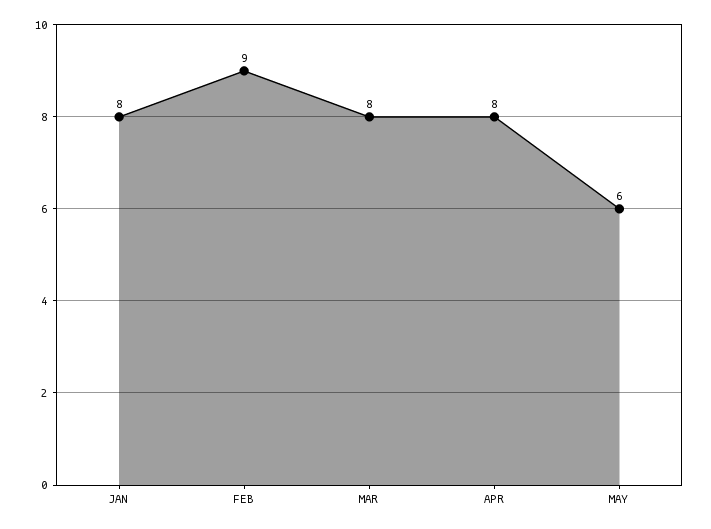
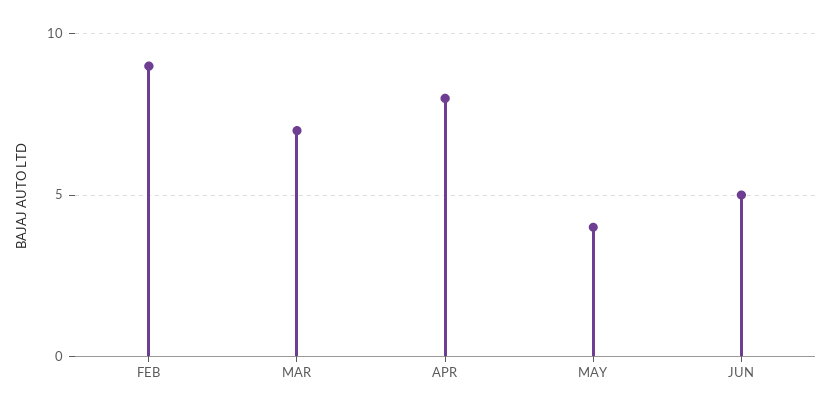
JAN: 8 -> none
MAR: 8 -> 7
MAY: 6 -> 4
JUN: none -> 5

